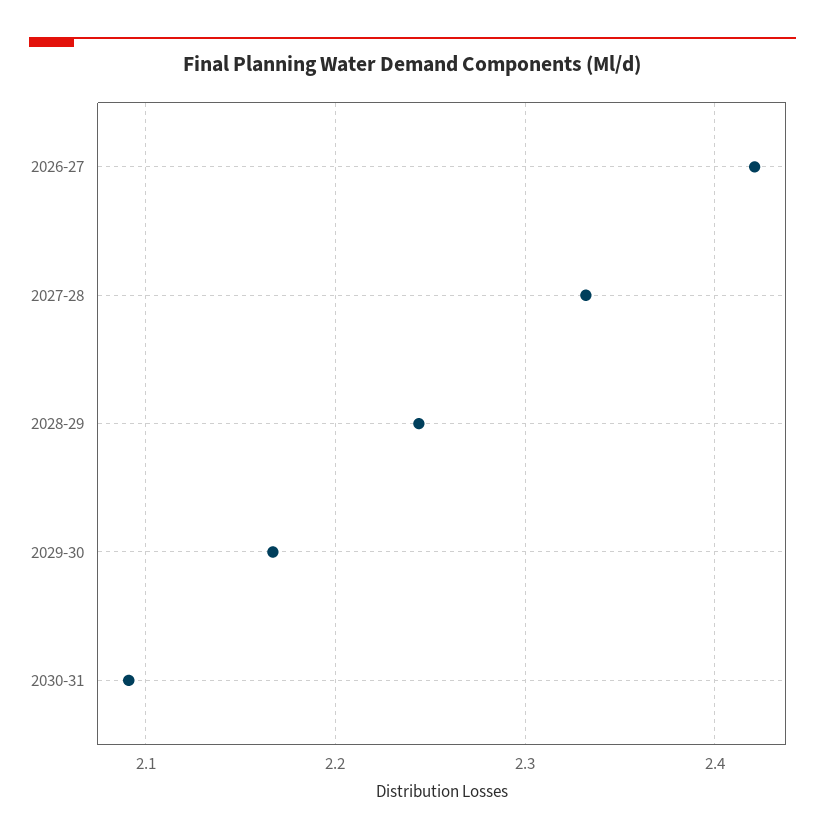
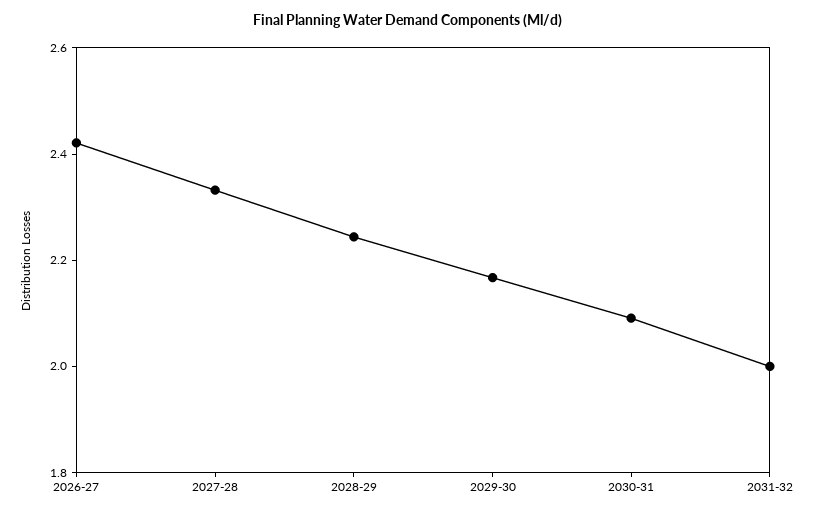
2031-32: none -> 2

